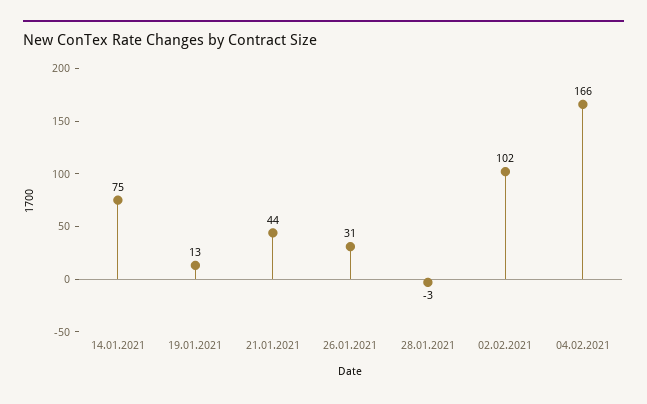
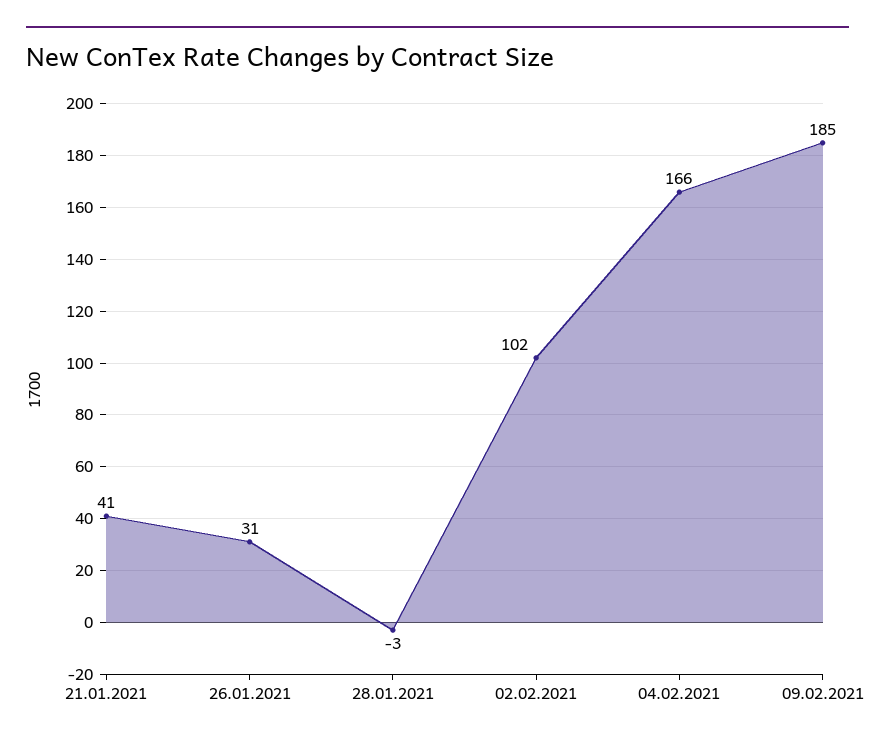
14.01.2021: 75 -> none
19.01.2021: 13 -> none
21.01.2021: 44 -> 41
09.02.2021: none -> 185

